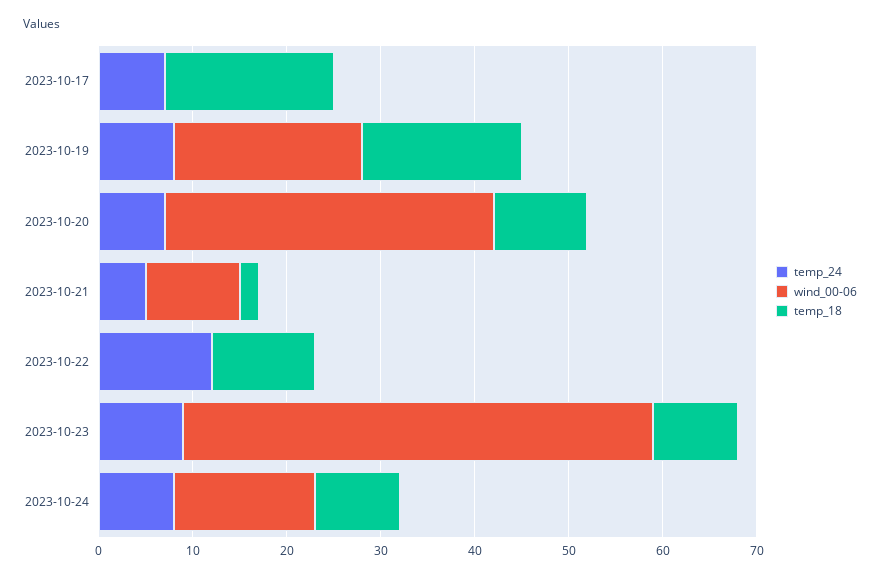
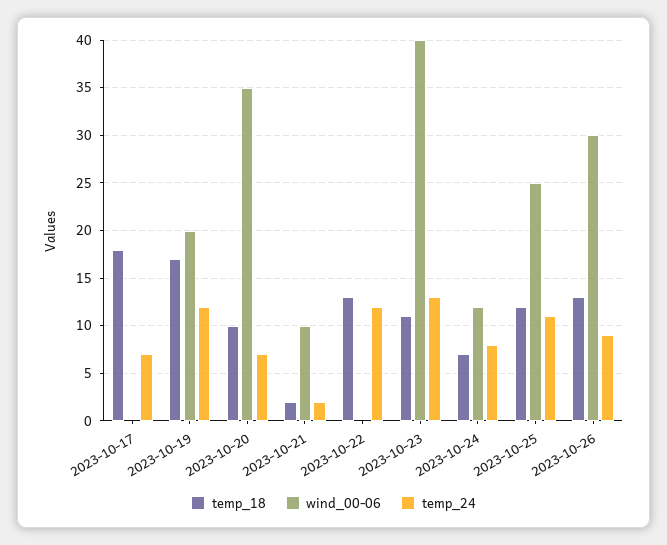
temp_24, 2023-10-19: 8 -> 12
temp_24, 2023-10-21: 5 -> 2
temp_18, 2023-10-22: 11 -> 13
temp_24, 2023-10-23: 9 -> 13
wind_00-06, 2023-10-23: 50 -> 40
temp_18, 2023-10-23: 9 -> 11
wind_00-06, 2023-10-24: 15 -> 12
temp_18, 2023-10-24: 9 -> 7
temp_18, 2023-10-25: none -> 12
wind_00-06, 2023-10-25: none -> 25
temp_24, 2023-10-25: none -> 11
temp_18, 2023-10-26: none -> 13
wind_00-06, 2023-10-26: none -> 30
temp_24, 2023-10-26: none -> 9

